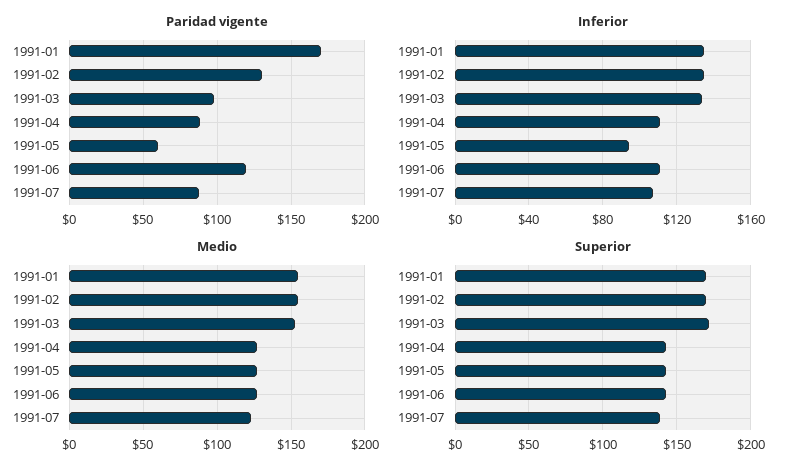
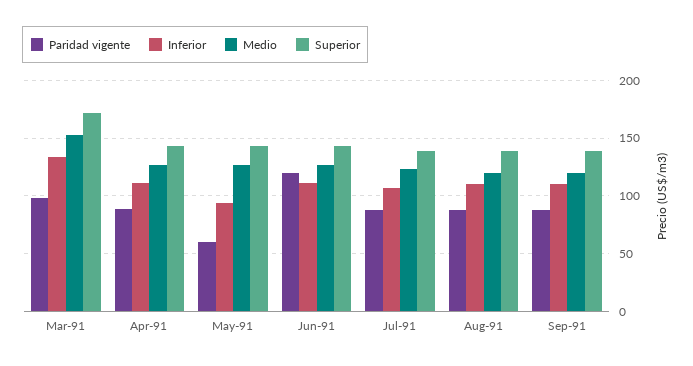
Paridad vigente, 1991-01: 170 -> none
Paridad vigente, 1991-02: 130 -> none
Inferior, 1991-01: 135 -> none
Inferior, 1991-02: 135 -> none
Medio, 1991-01: 155 -> none
Medio, 1991-02: 155 -> none
Superior, 1991-01: 170 -> none
Superior, 1991-02: 170 -> none
Paridad vigente, Aug-91: none -> 90
Inferior, Aug-91: none -> 110
Medio, Aug-91: none -> 120
Superior, Aug-91: none -> 140
Paridad vigente, Sep-91: none -> 90
Inferior, Sep-91: none -> 110
Medio, Sep-91: none -> 120
Superior, Sep-91: none -> 140

